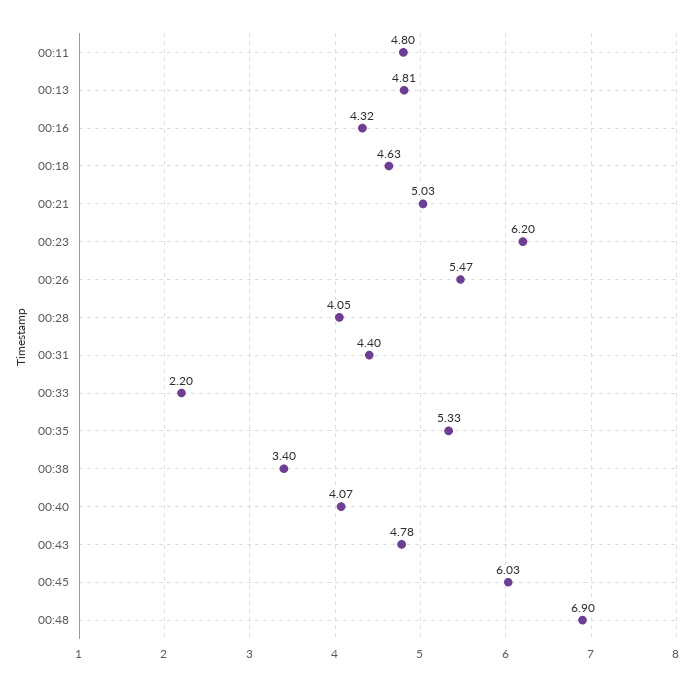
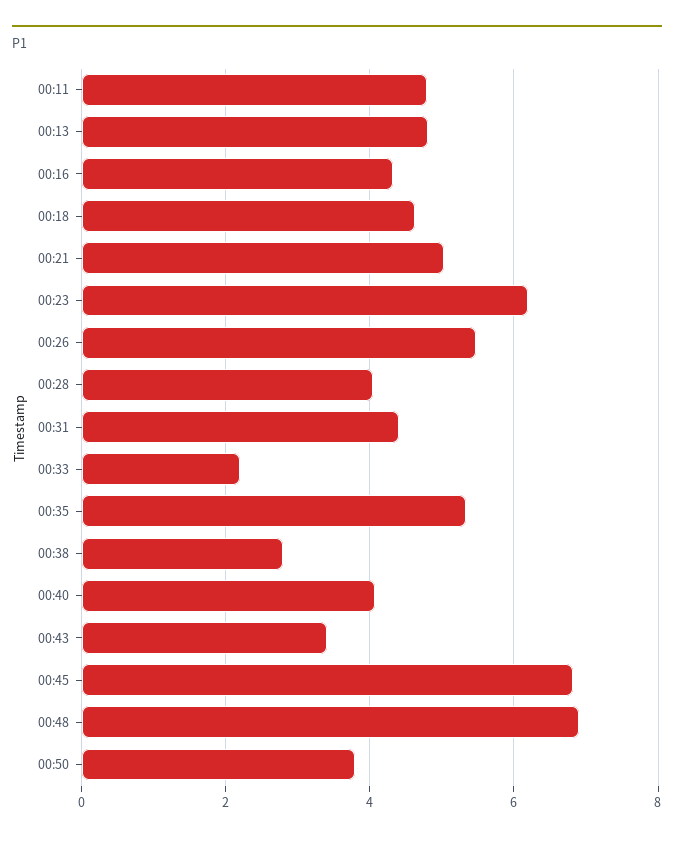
00:38: 3.4 -> 2.8
00:43: 4.78 -> 3.4
00:45: 6.03 -> 6.8
00:50: none -> 3.8

